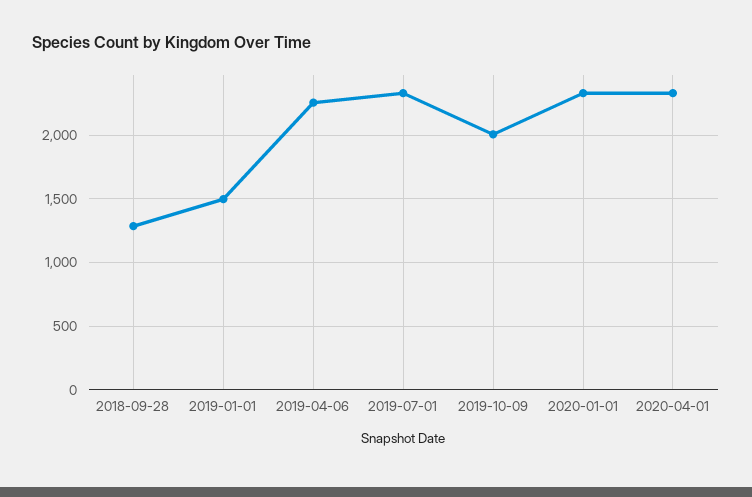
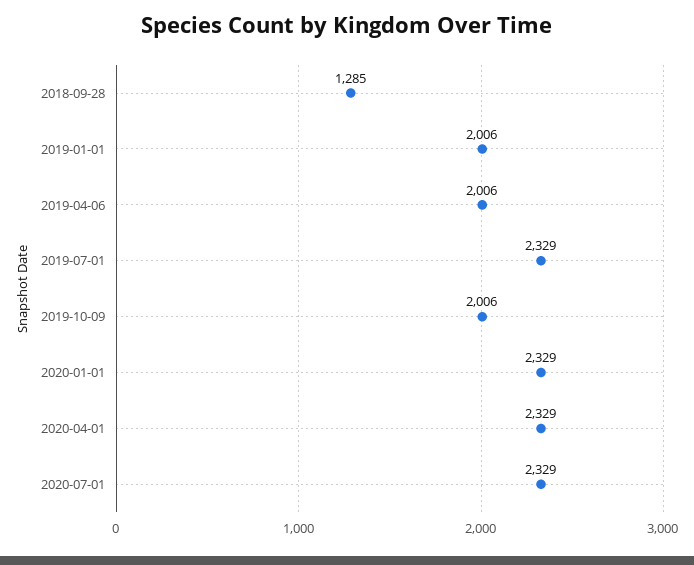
2019-01-01: 1500 -> 2006
2019-04-06: 2250 -> 2006
2020-07-01: none -> 2329

